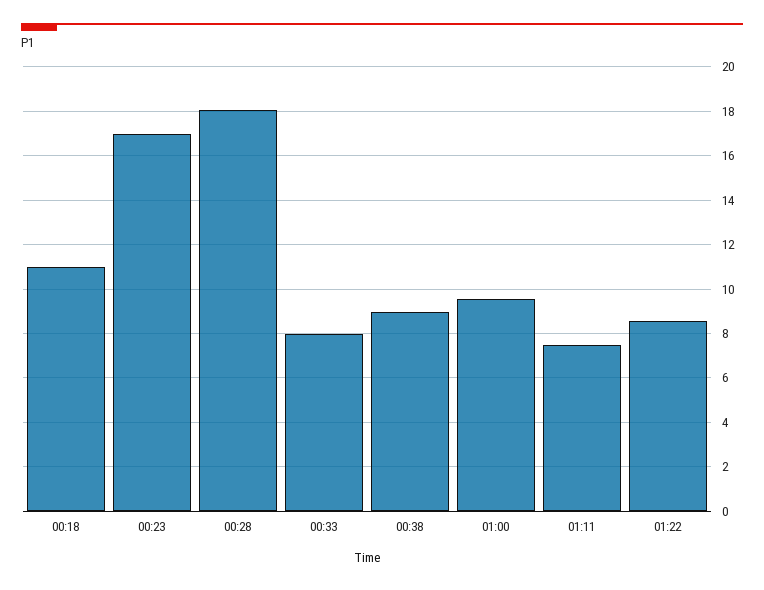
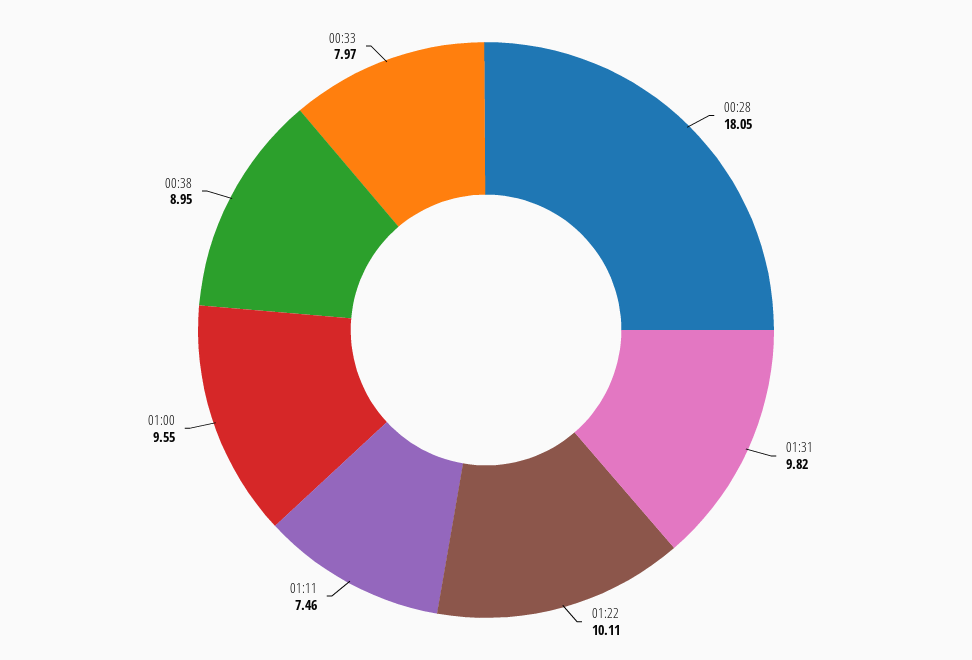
00:18: 11 -> none
00:23: 17 -> none
01:22: 8.5 -> 10.11
01:31: none -> 9.82

